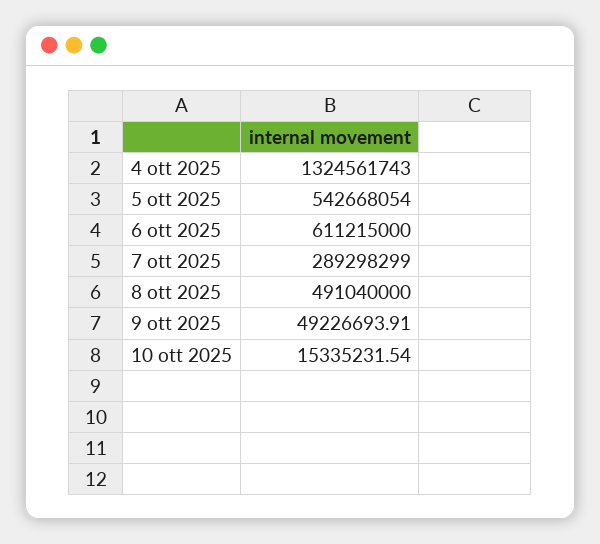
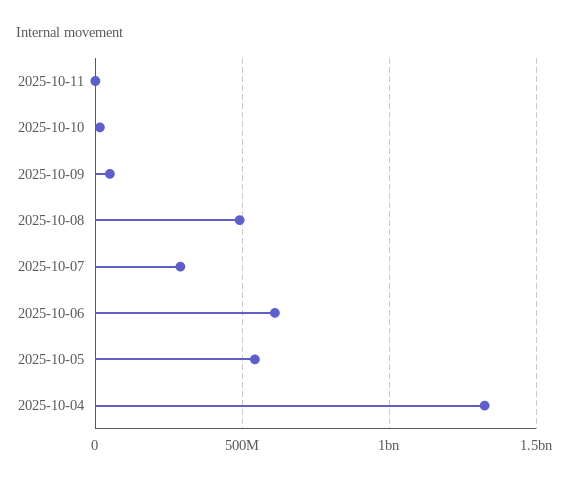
2025-10-11: none -> 0

